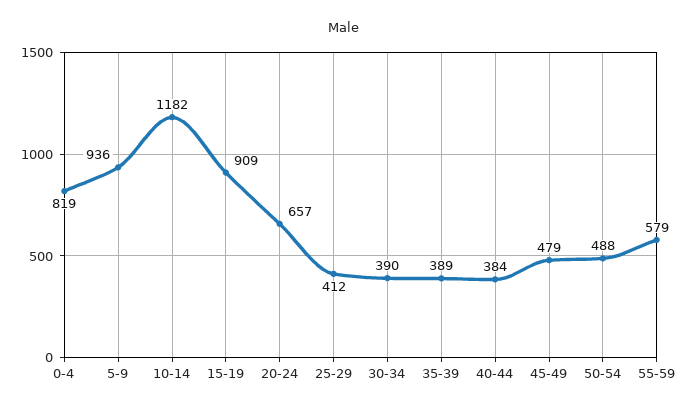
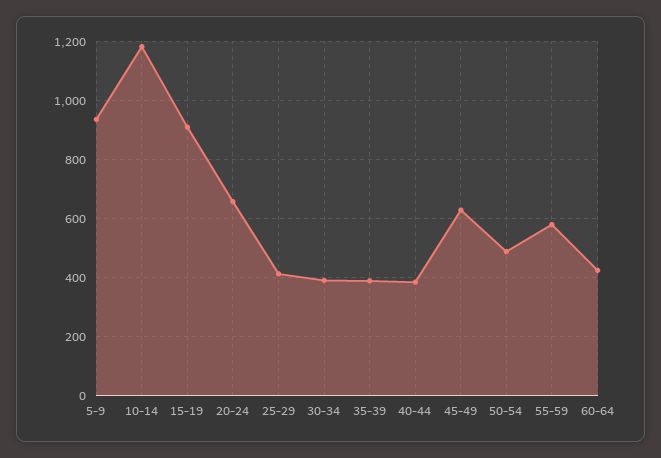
0-4: 819 -> none
45-49: 479 -> 625
60-64: none -> 425

